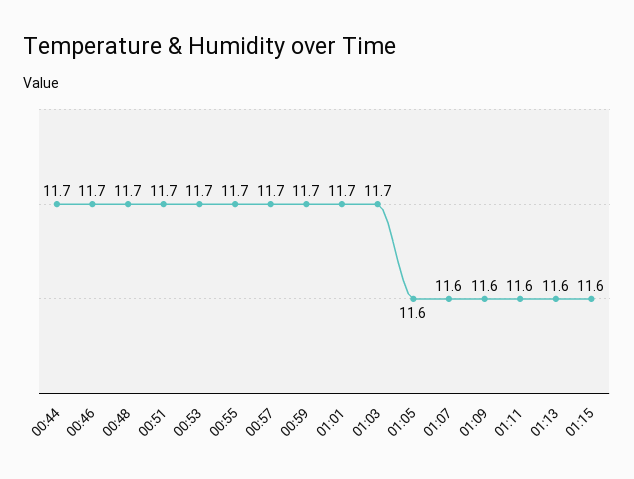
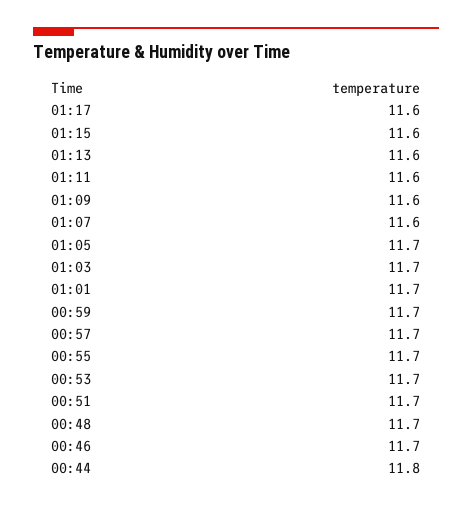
00:44: 11.7 -> 11.8
01:05: 11.6 -> 11.7
01:17: none -> 11.6

